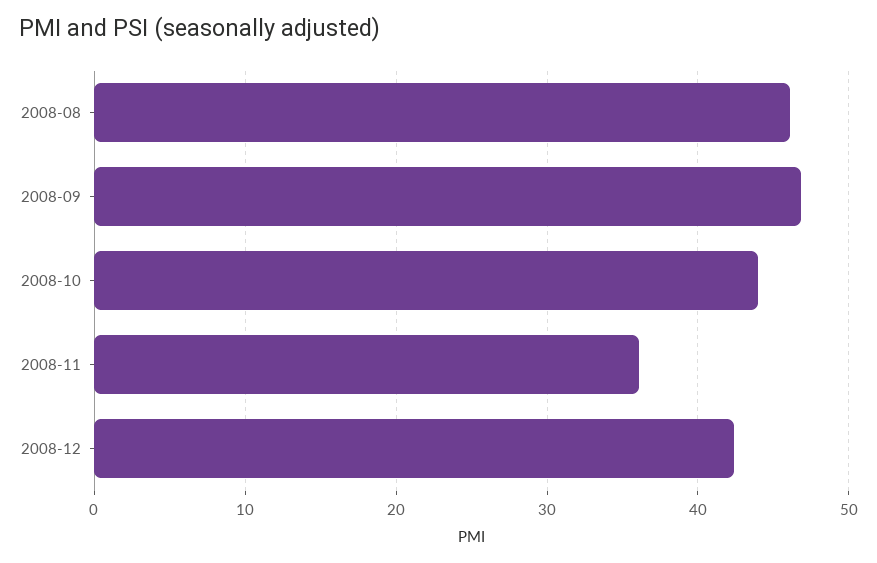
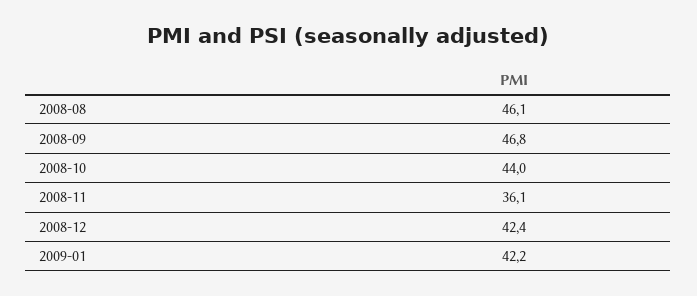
2009-01: none -> 42.2

